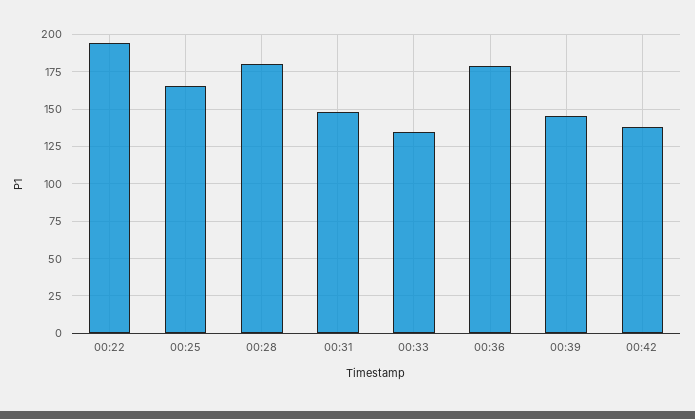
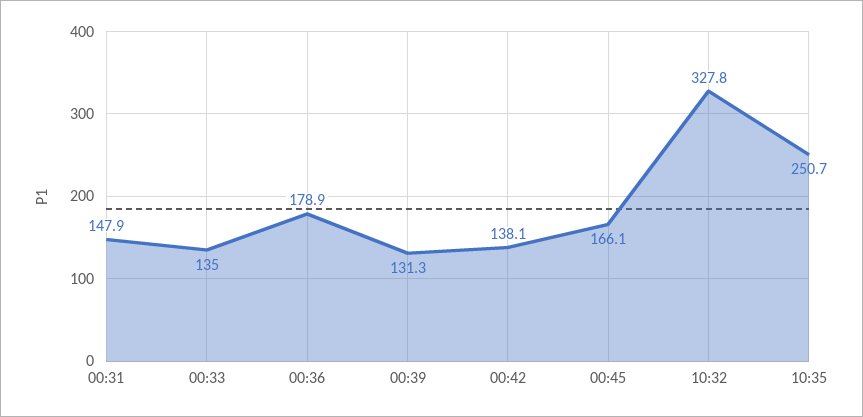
00:22: 195 -> none
00:25: 165 -> none
00:28: 180 -> none
00:39: 145 -> 131.3
00:45: none -> 166.1
10:32: none -> 327.8
10:35: none -> 250.7

